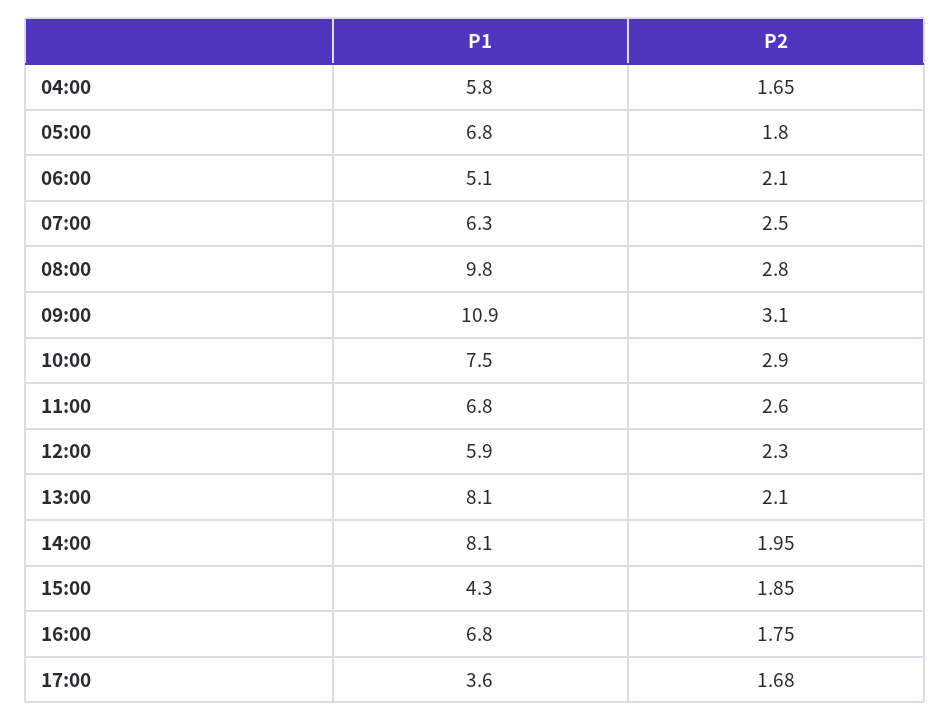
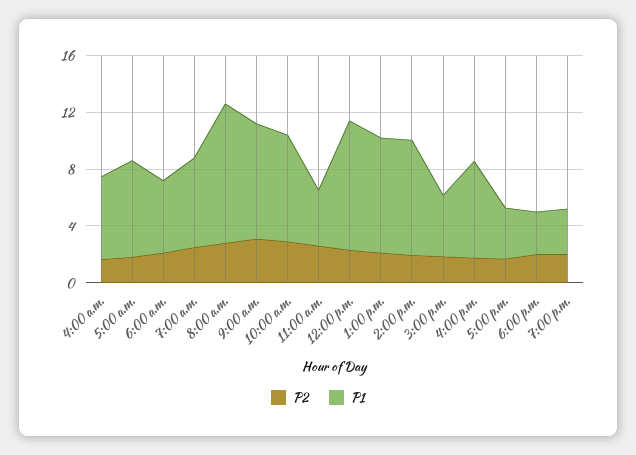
P1, 09:00: 10.9 -> 8
P1, 11:00: 6.8 -> 4
P1, 12:00: 5.9 -> 9
P2, 6:00 p.m.: none -> 2
P1, 6:00 p.m.: none -> 3
P2, 7:00 p.m.: none -> 2
P1, 7:00 p.m.: none -> 3

